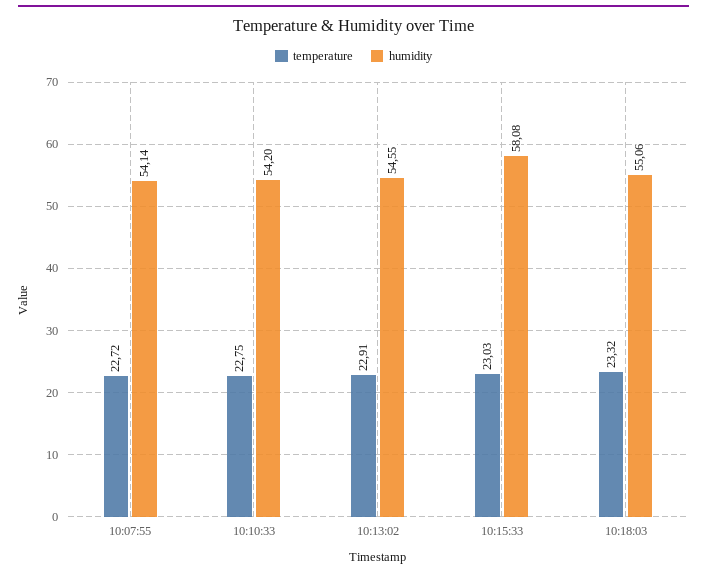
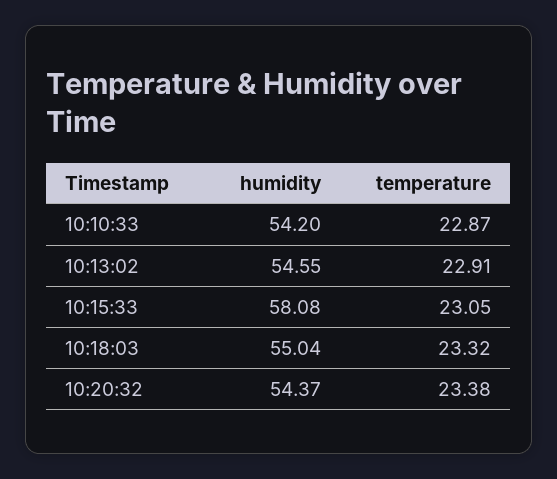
temperature, 10:07:55: 22.72 -> none
humidity, 10:07:55: 54.14 -> none
temperature, 10:10:33: 22.75 -> 22.87
temperature, 10:15:33: 23.03 -> 23.05
humidity, 10:18:03: 55.06 -> 55.04
humidity, 10:20:32: none -> 54.37
temperature, 10:20:32: none -> 23.38

